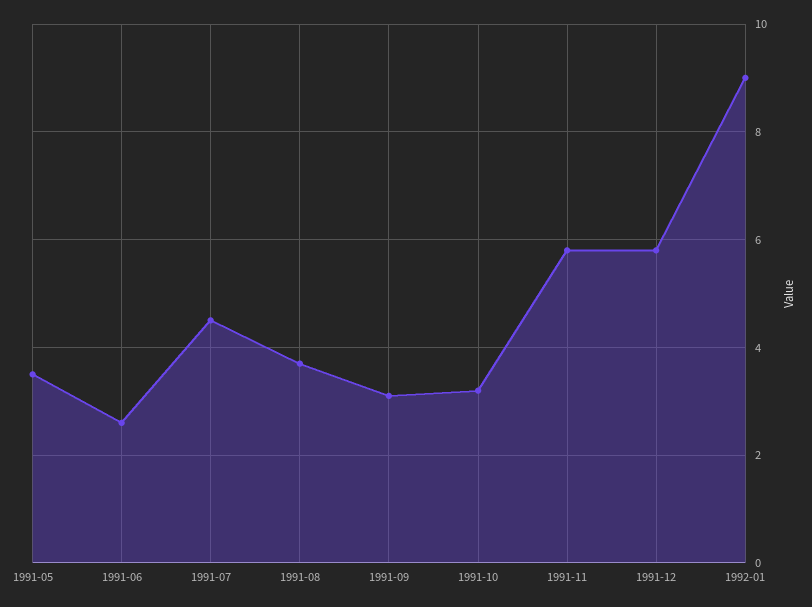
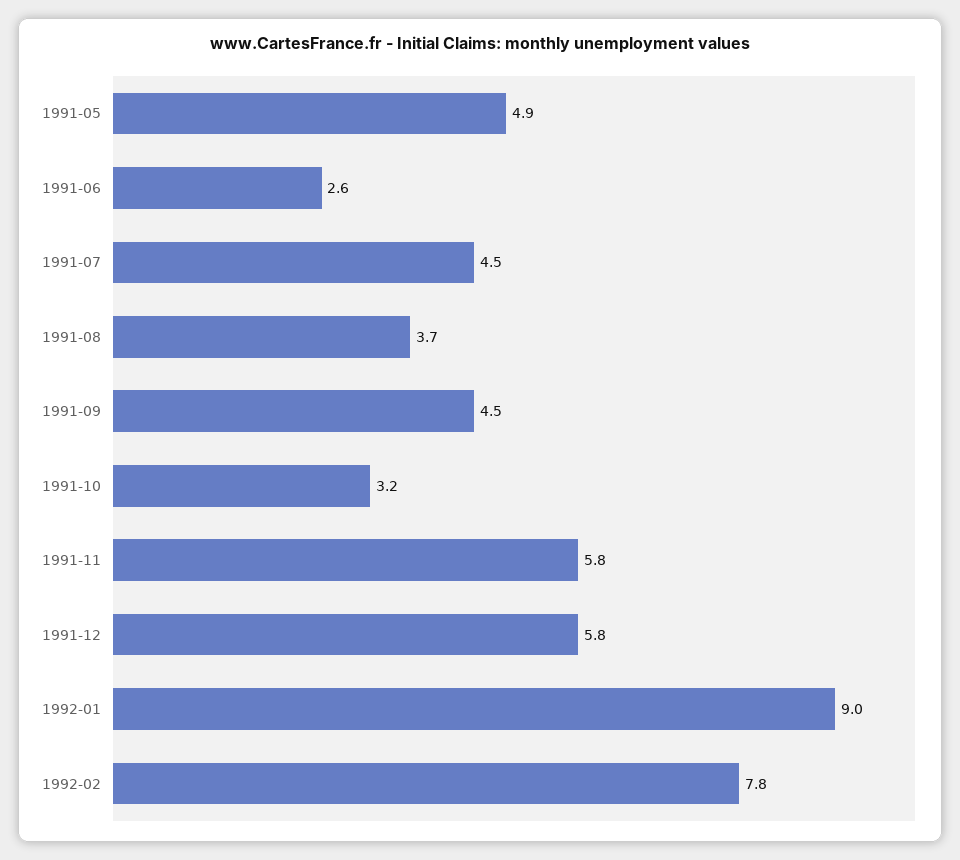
1991-05: 3.5 -> 4.9
1991-09: 3 -> 4.5
1992-02: none -> 7.8

